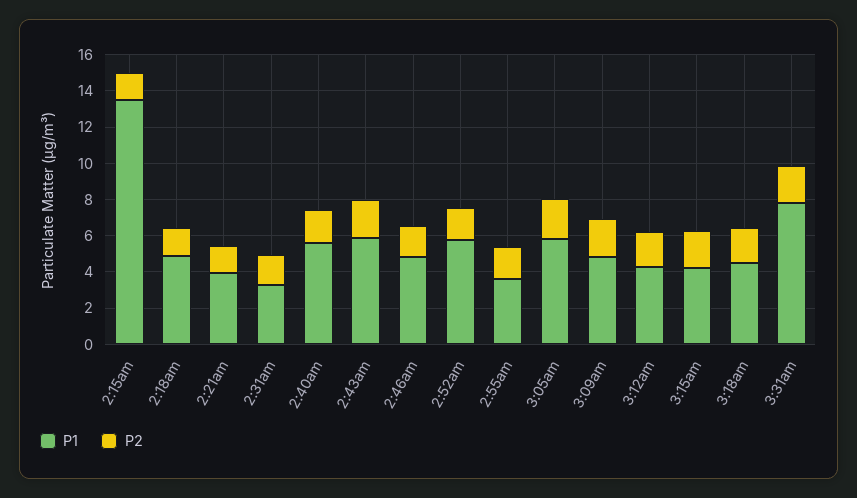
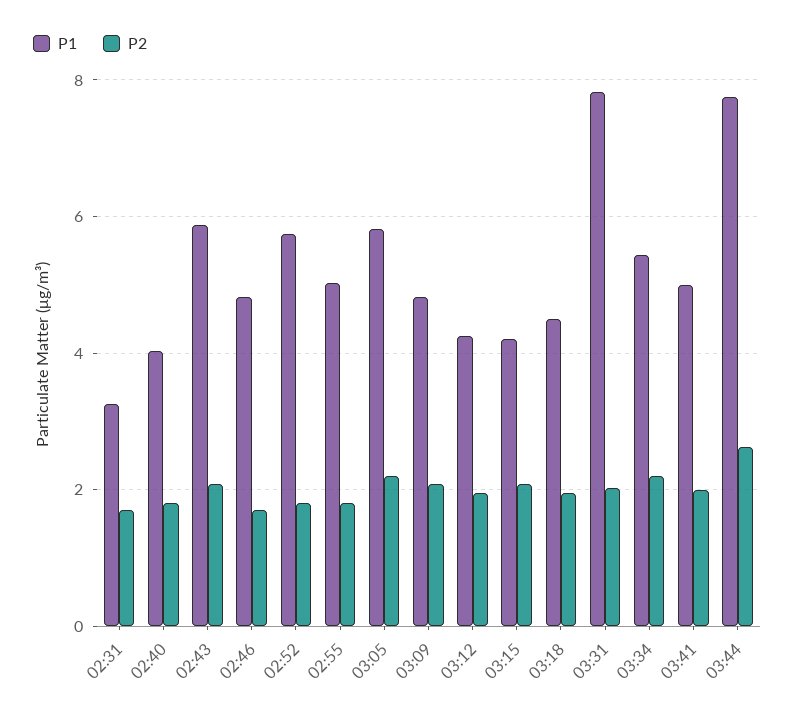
P1, 2:15am: 13.5 -> none
P2, 2:15am: 1.5 -> none
P1, 2:18am: 5 -> none
P2, 2:18am: 1.5 -> none
P1, 2:21am: 4 -> none
P2, 2:21am: 1.5 -> none
P1, 2:40am: 5.5 -> 4
P1, 2:55am: 3.5 -> 5
P1, 03:34: none -> 5.4
P2, 03:34: none -> 2.2
P1, 03:41: none -> 5
P2, 03:41: none -> 2
P1, 03:44: none -> 7.8
P2, 03:44: none -> 2.6

